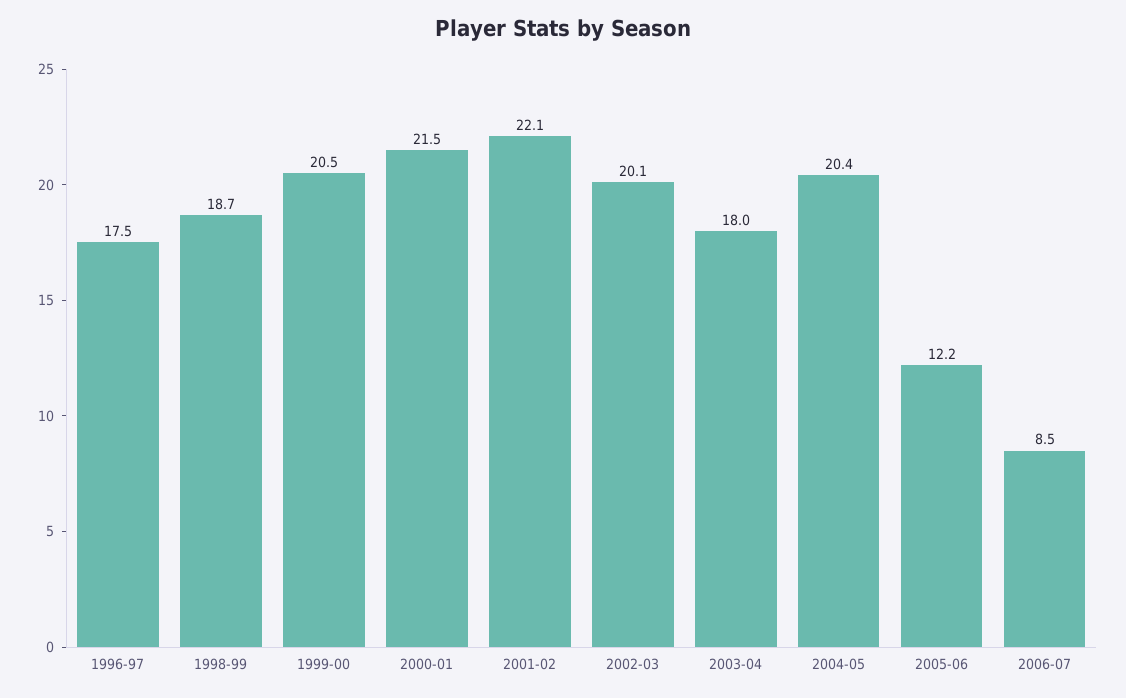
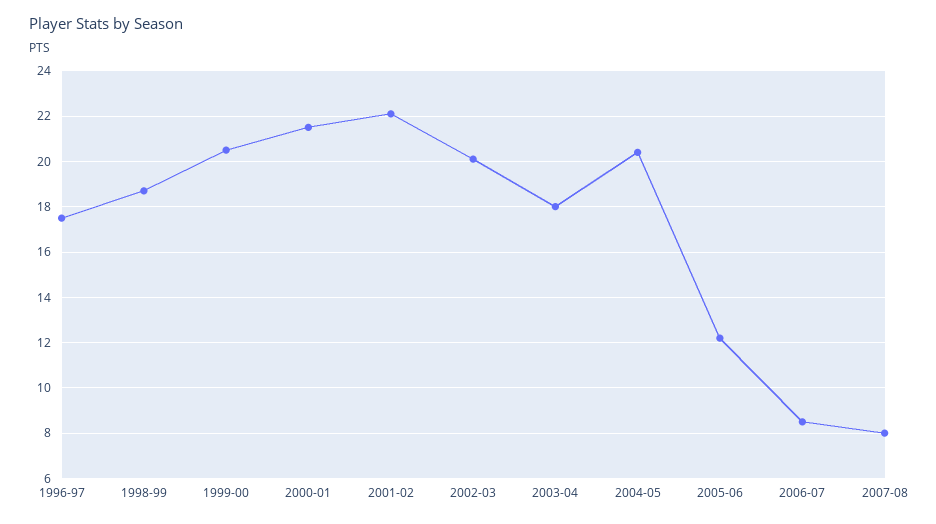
2007-08: none -> 8

